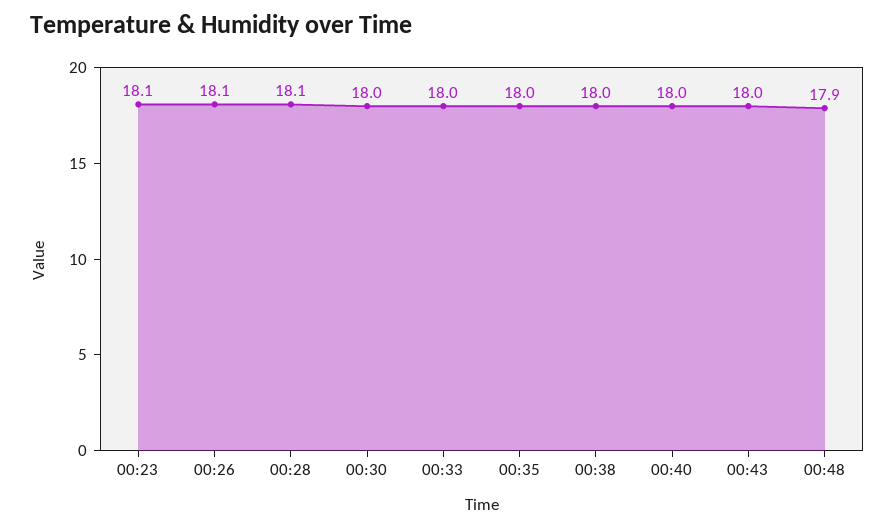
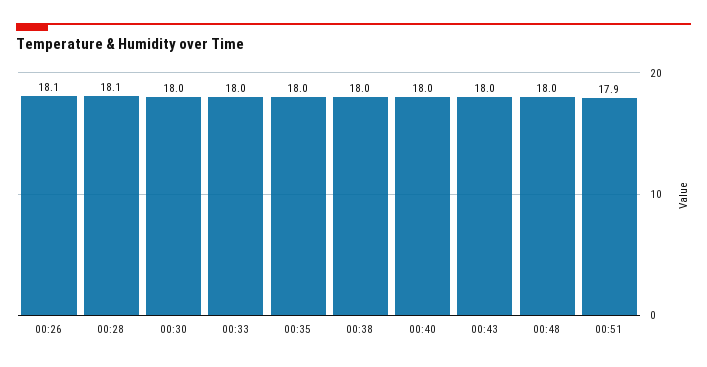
00:23: 18.1 -> none
00:48: 17.9 -> 18
00:51: none -> 17.9

